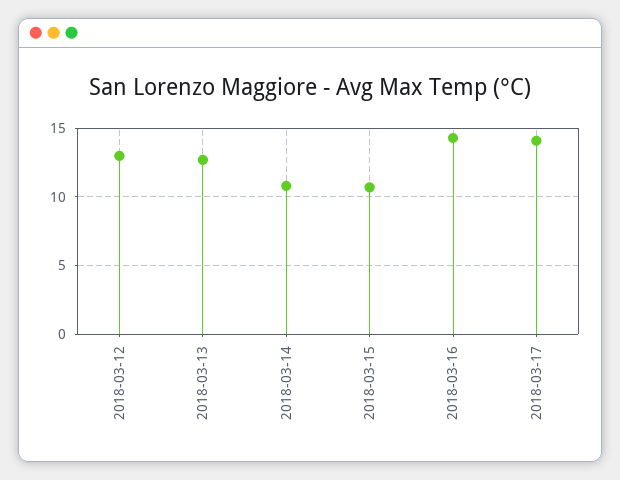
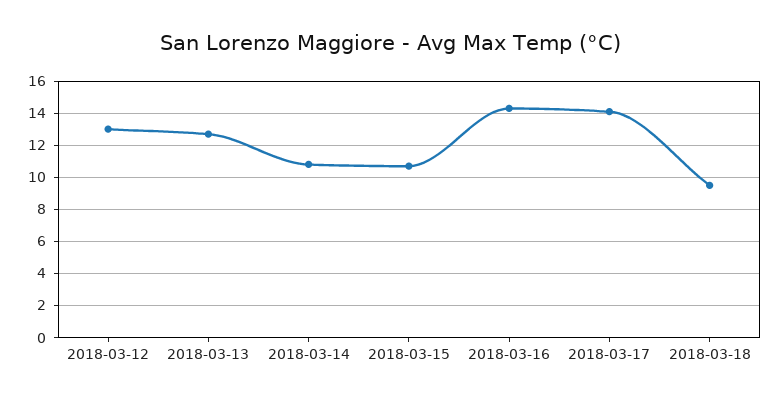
2018-03-18: none -> 9.5

